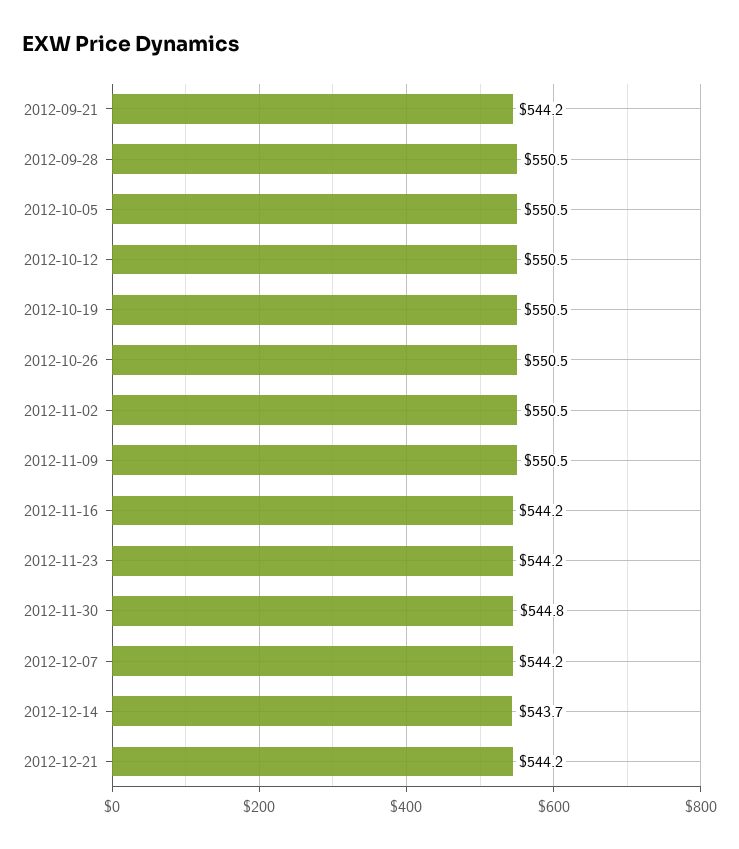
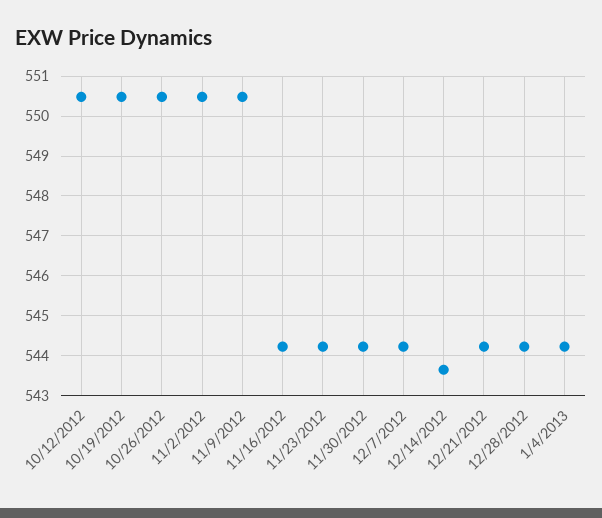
2012-09-21: 544.2 -> none
2012-09-28: 550.5 -> none
2012-10-05: 550.5 -> none
2012-11-30: 544.8 -> 544.2
12/28/2012: none -> 544.2
1/4/2013: none -> 544.2

